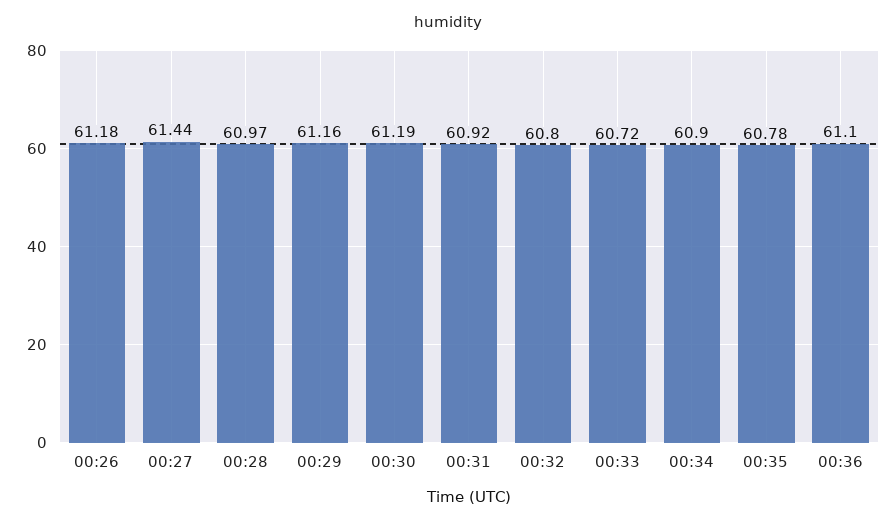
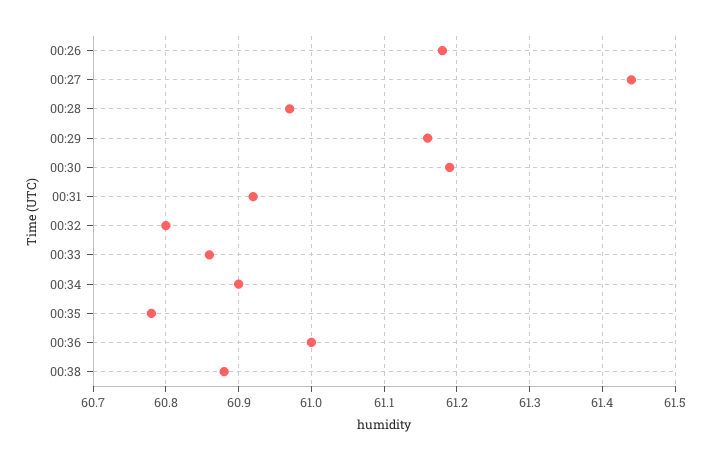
00:33: 60.72 -> 60.86
00:36: 61.1 -> 61
00:38: none -> 60.88

